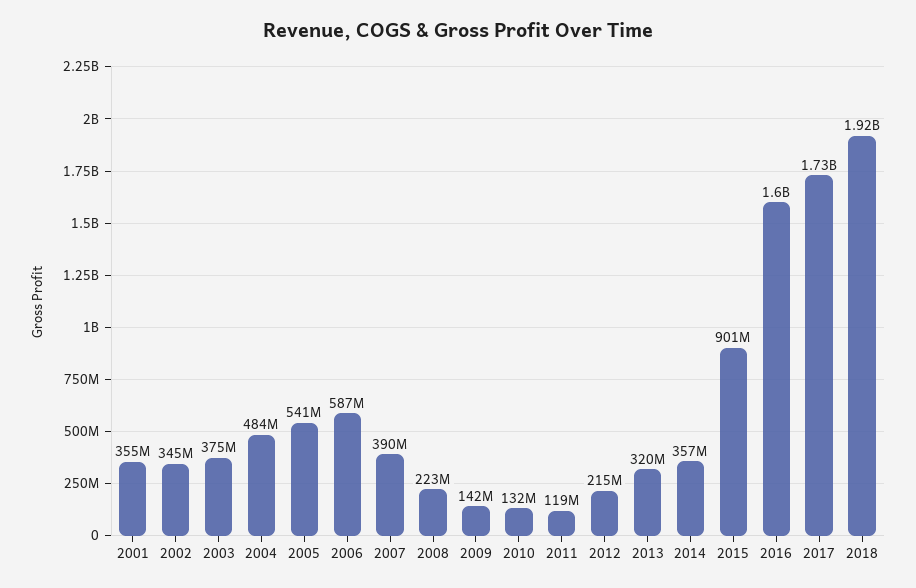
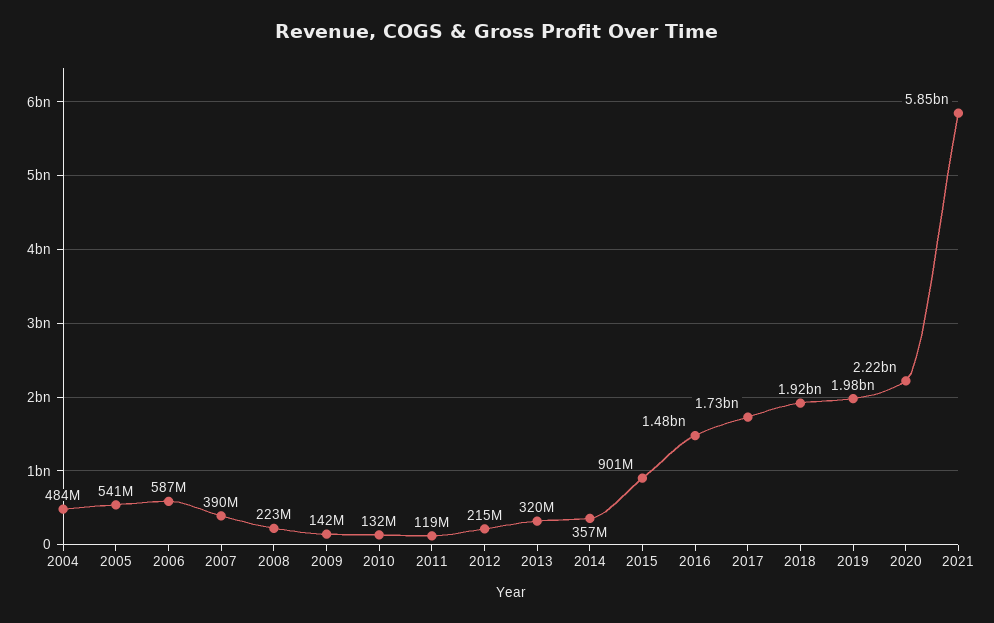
2001: 355000000 -> none
2002: 345000000 -> none
2003: 375000000 -> none
2016: 1600000000 -> 1480000000
2019: none -> 1980000000
2020: none -> 2220000000
2021: none -> 5850000000

